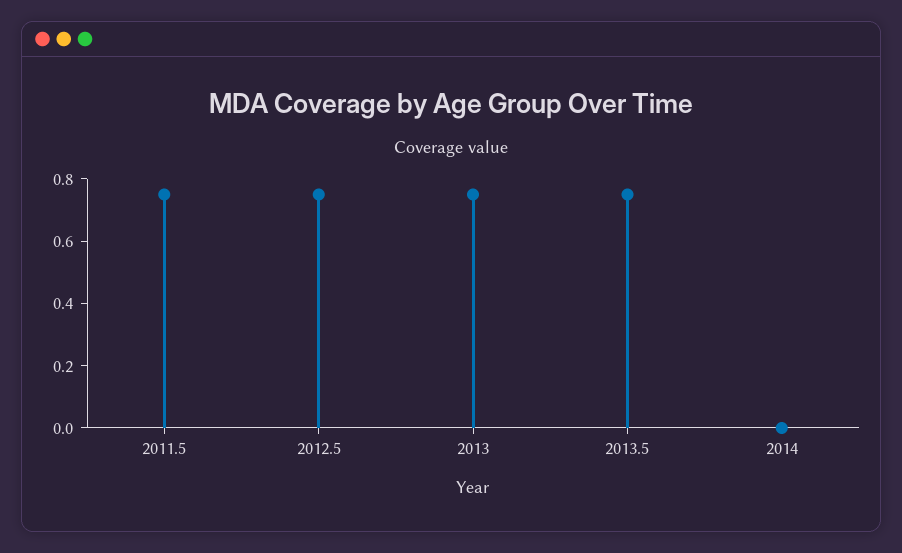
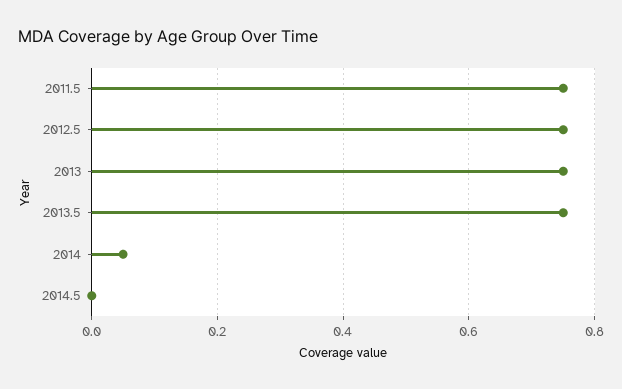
2014: 0 -> 0.05
2014.5: none -> 0

